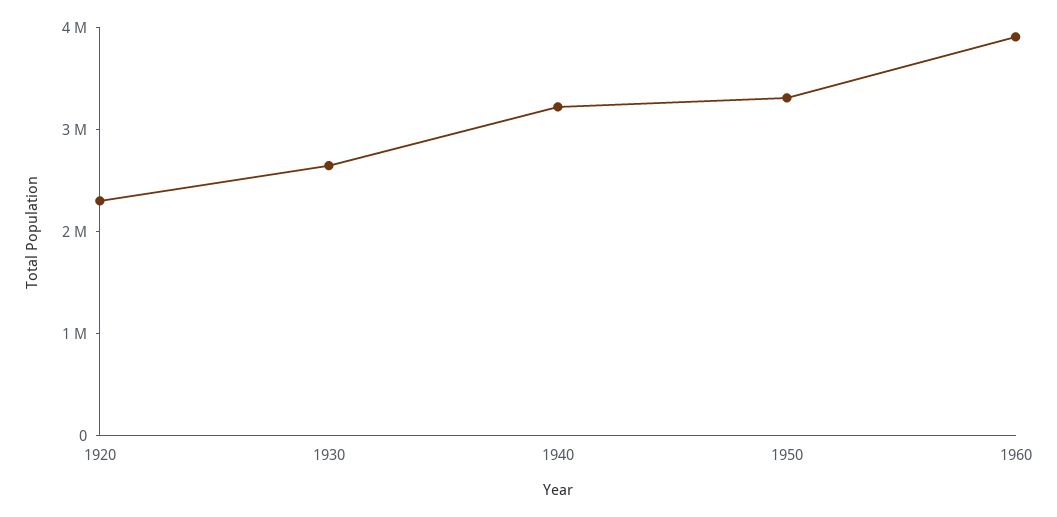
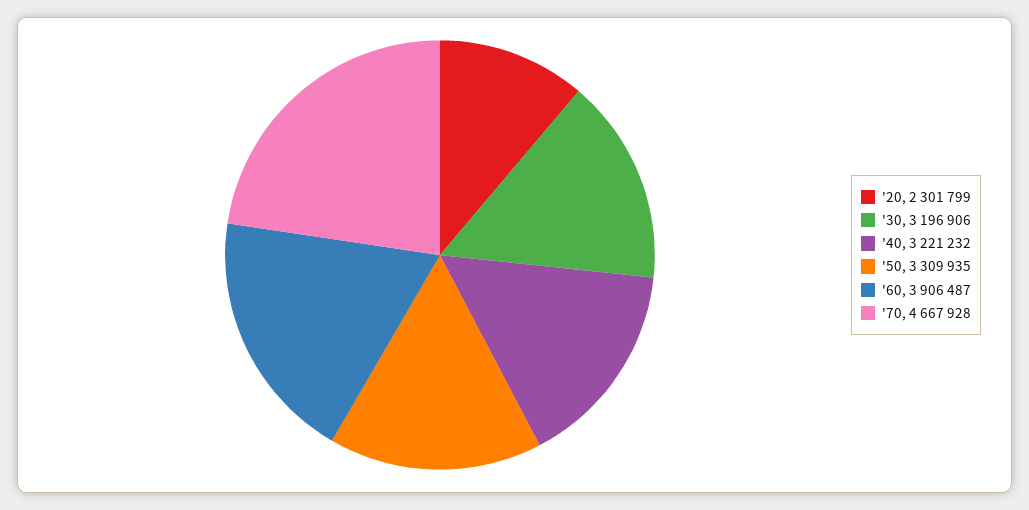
1930: 2600000 -> 3196906
'70: none -> 4667928

